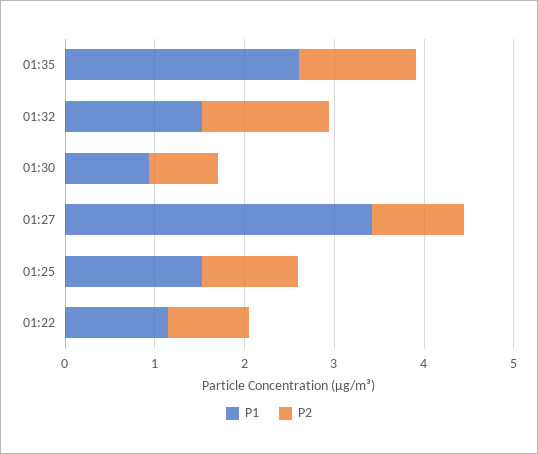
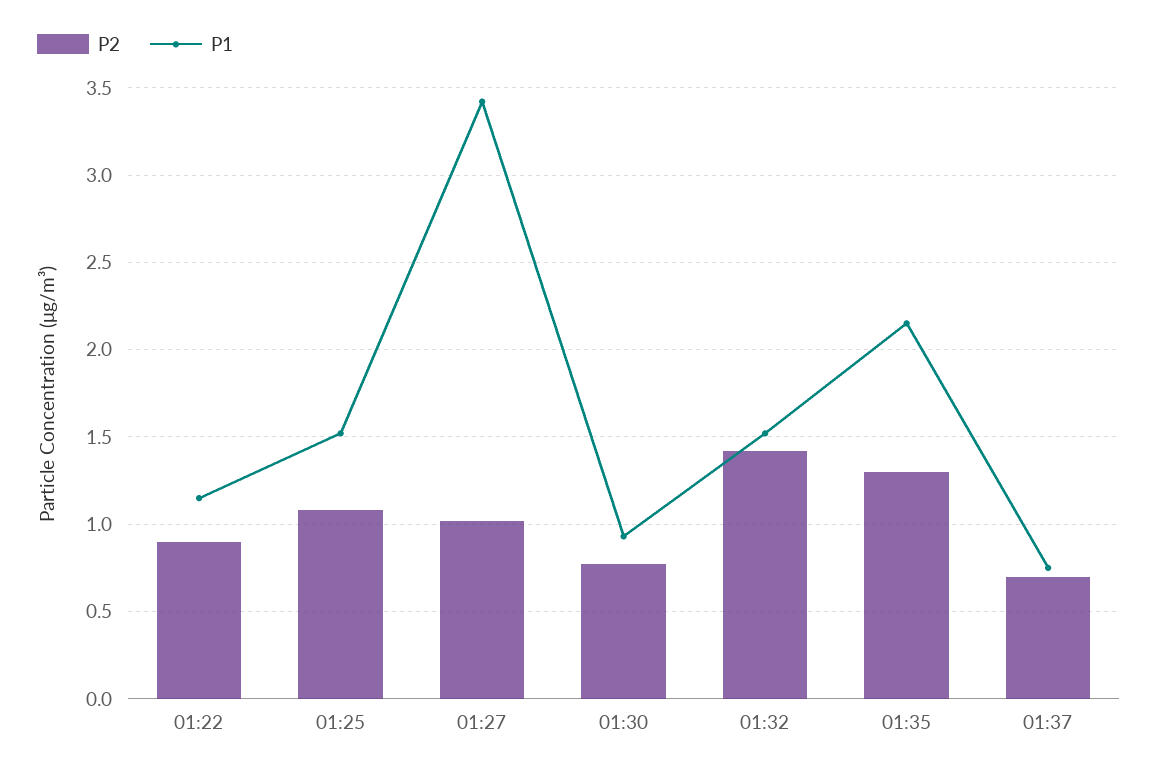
P1, 01:35: 2.6 -> 2.15
P2, 01:37: none -> 0.7
P1, 01:37: none -> 0.75

